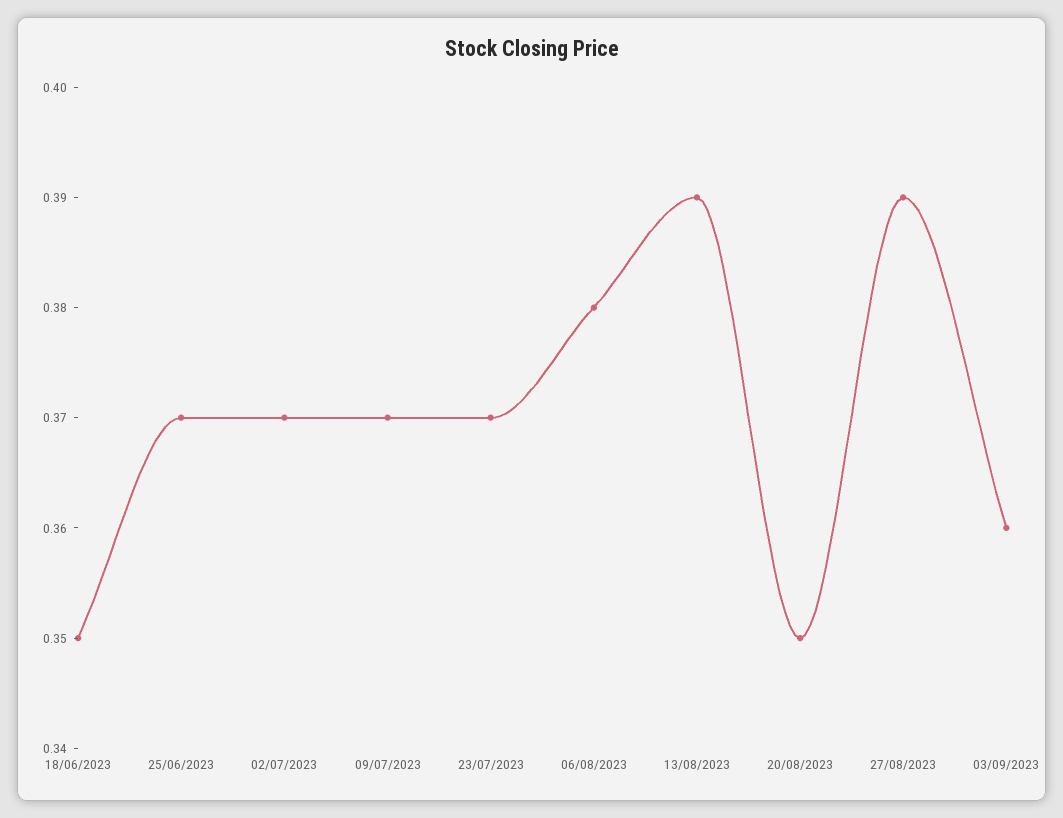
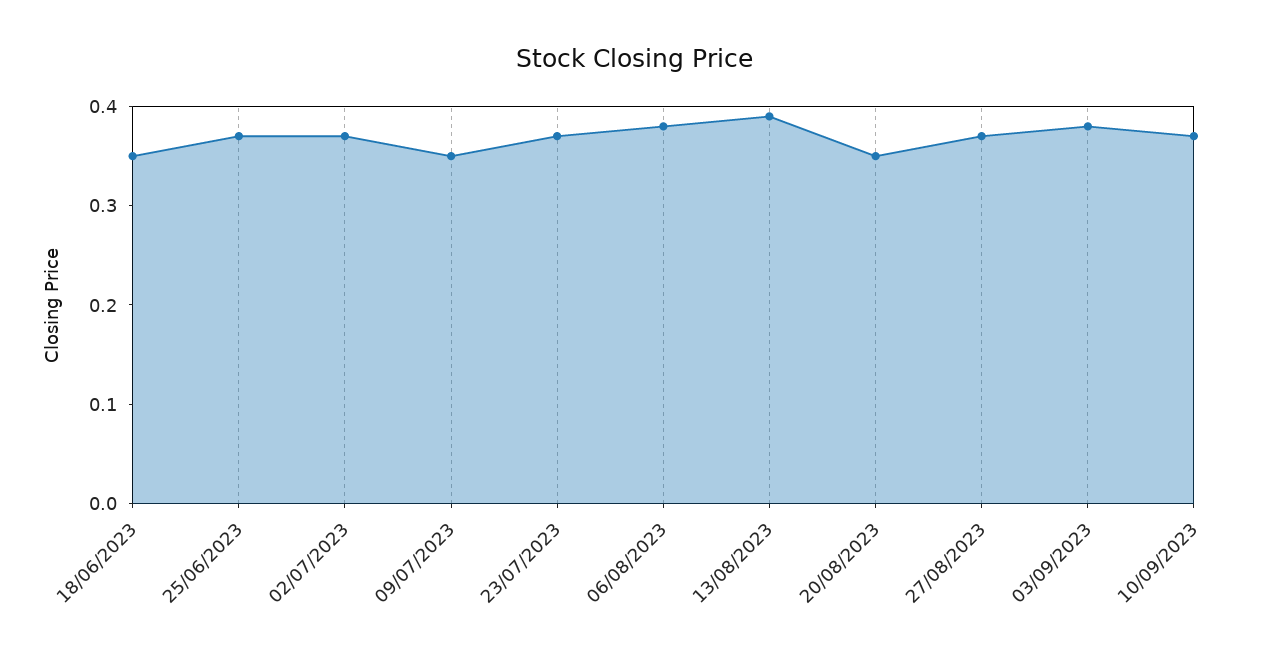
09/07/2023: 0.37 -> 0.35
27/08/2023: 0.39 -> 0.37
03/09/2023: 0.36 -> 0.38
10/09/2023: none -> 0.37

